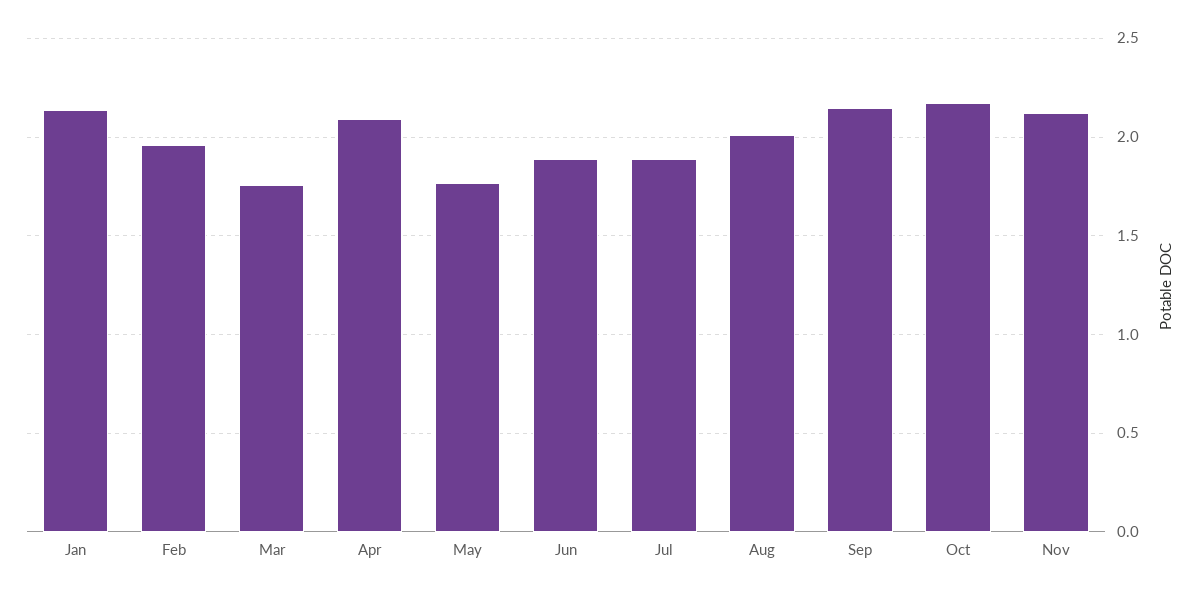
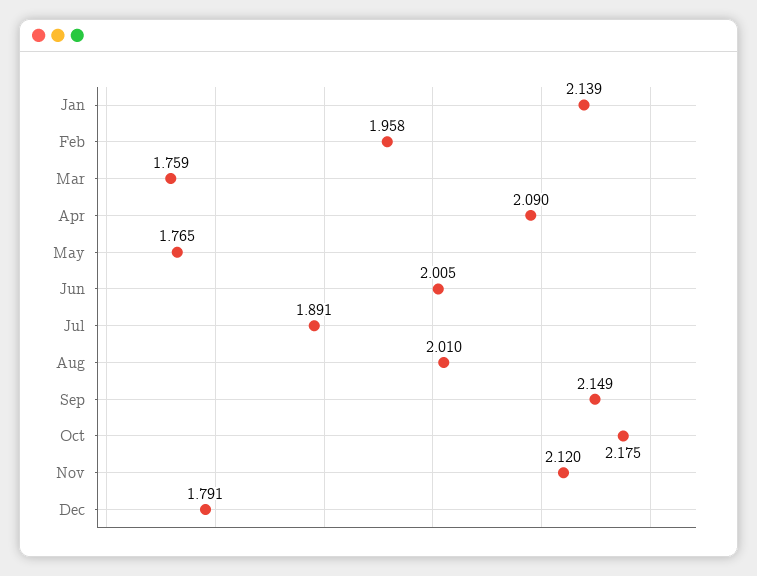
Jun: 1.9 -> 2.005
Dec: none -> 1.791

